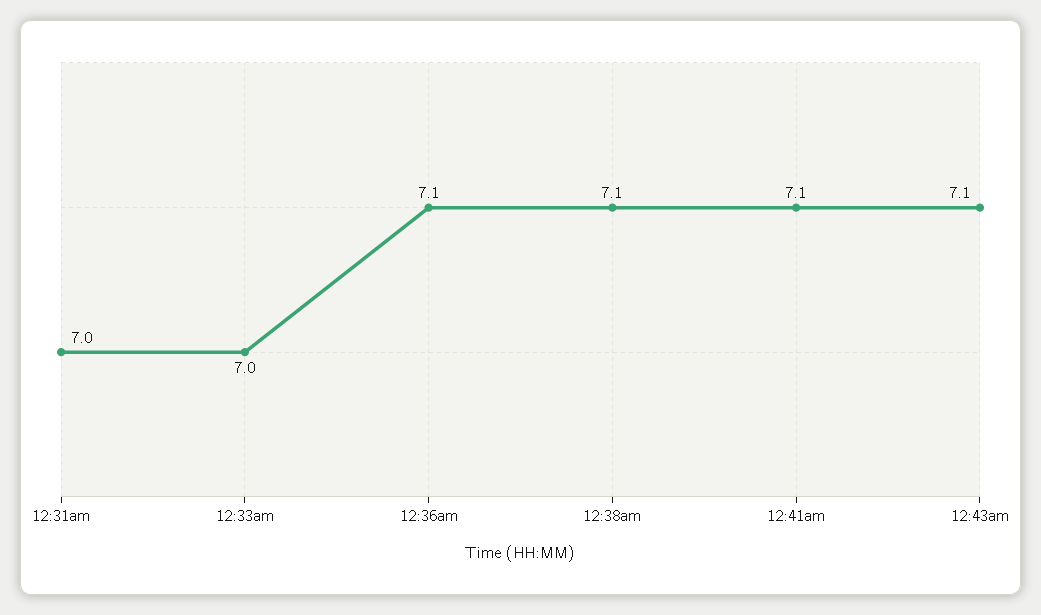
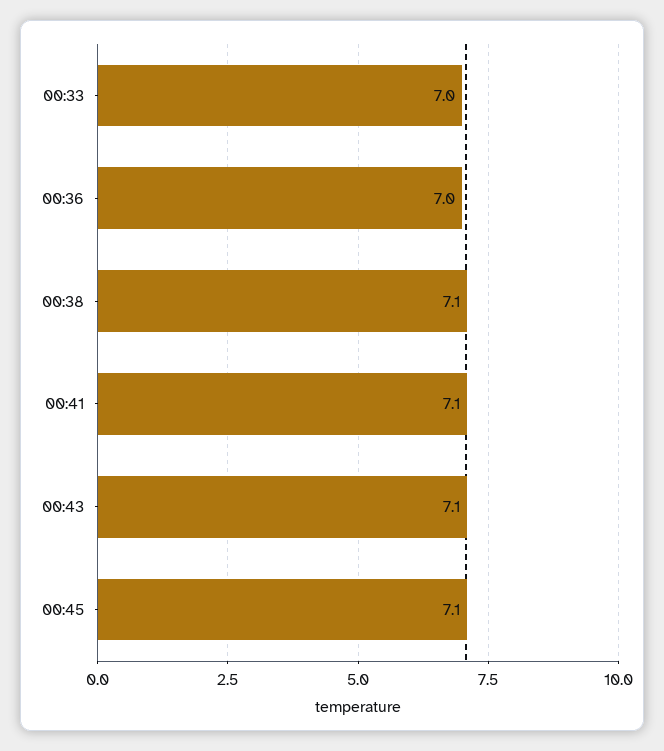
12:31am: 7 -> none
12:36am: 7.1 -> 7
00:45: none -> 7.1

